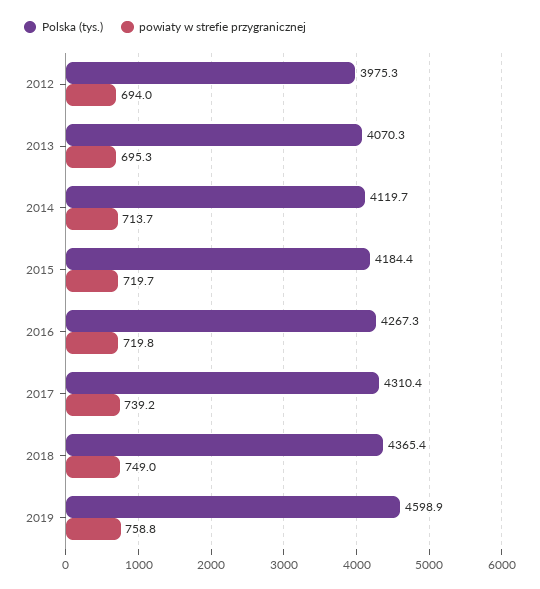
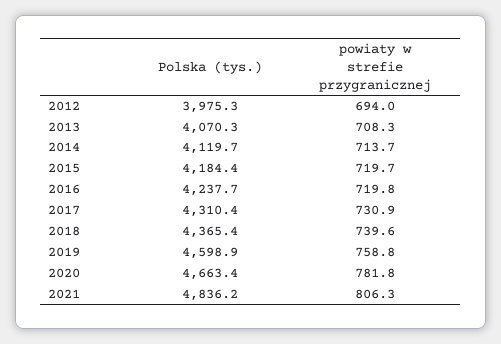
powiaty w strefie przygranicznej, 2013: 695.3 -> 708.3
Polska (tys.), 2016: 4267.3 -> 4237.7
powiaty w strefie przygranicznej, 2017: 739.2 -> 730.9
powiaty w strefie przygranicznej, 2018: 749 -> 739.6
Polska (tys.), 2020: none -> 4663.4
powiaty w strefie przygranicznej, 2020: none -> 781.8
Polska (tys.), 2021: none -> 4836.2
powiaty w strefie przygranicznej, 2021: none -> 806.3

